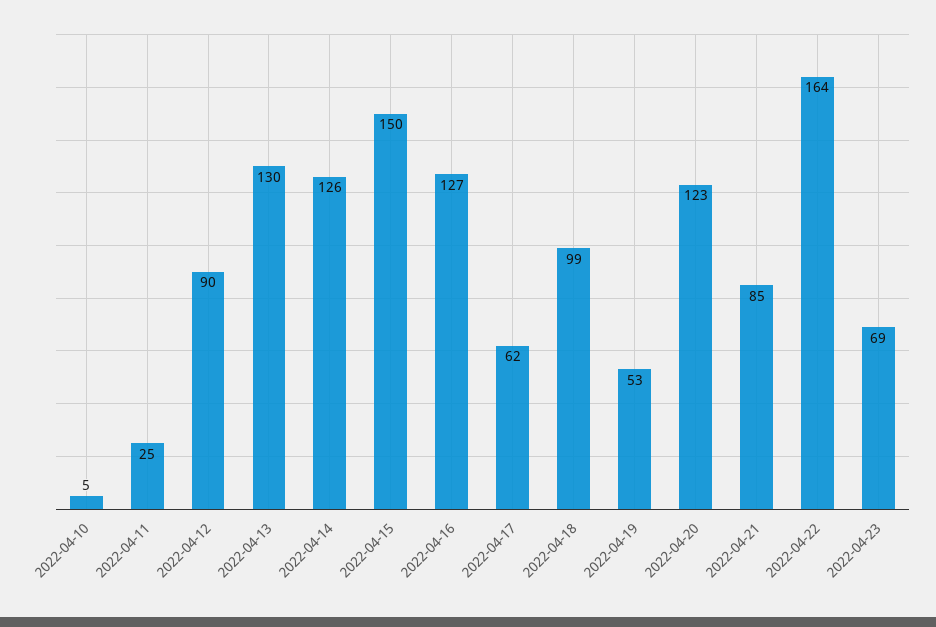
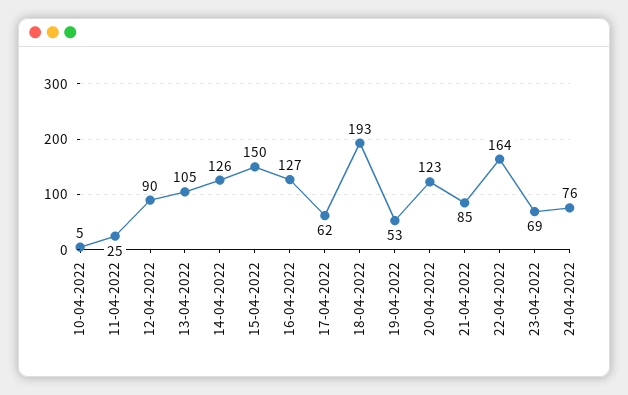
2022-04-13: 130 -> 105
2022-04-18: 99 -> 193
24-04-2022: none -> 76

